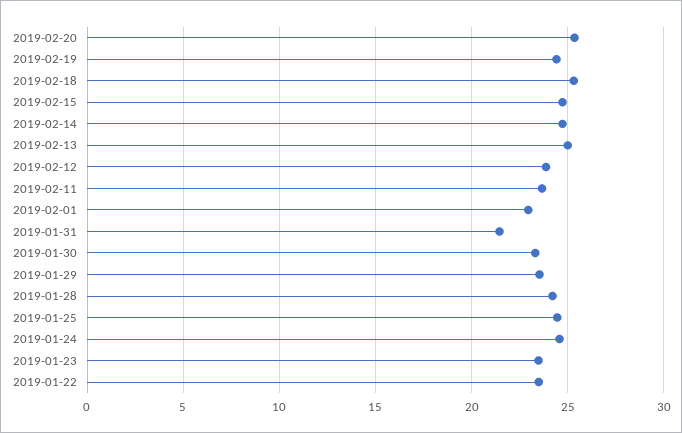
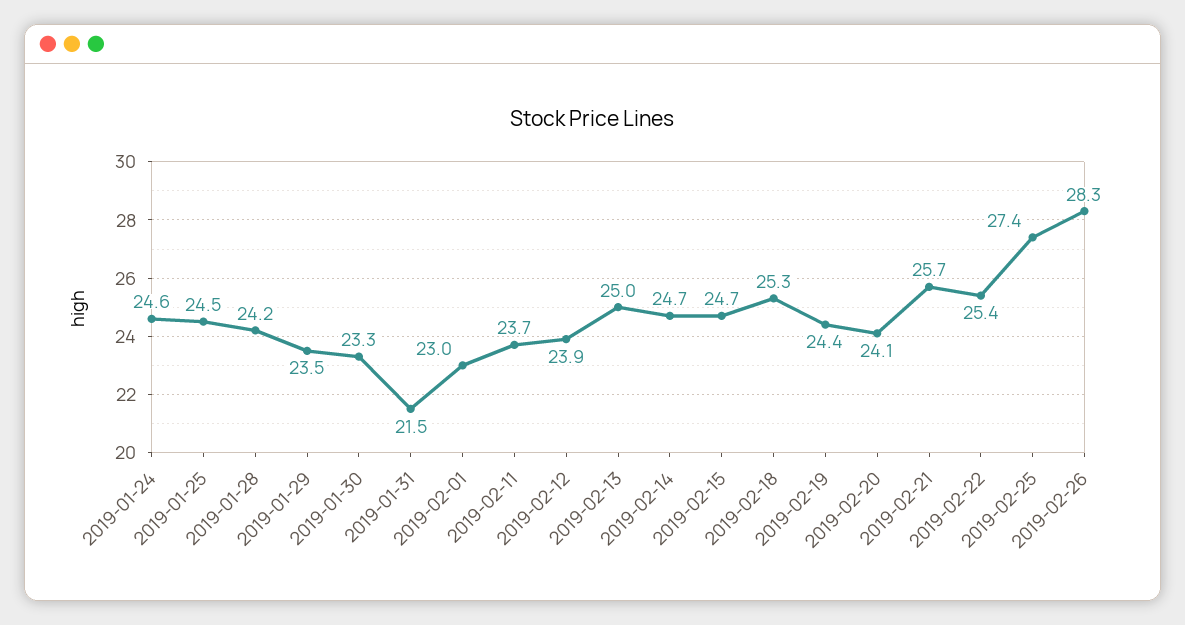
2019-02-20: 25.5 -> 24.1
2019-01-23: 23.5 -> none
2019-01-22: 23.5 -> none
2019-02-21: none -> 25.7
2019-02-22: none -> 25.4
2019-02-25: none -> 27.4
2019-02-26: none -> 28.3

